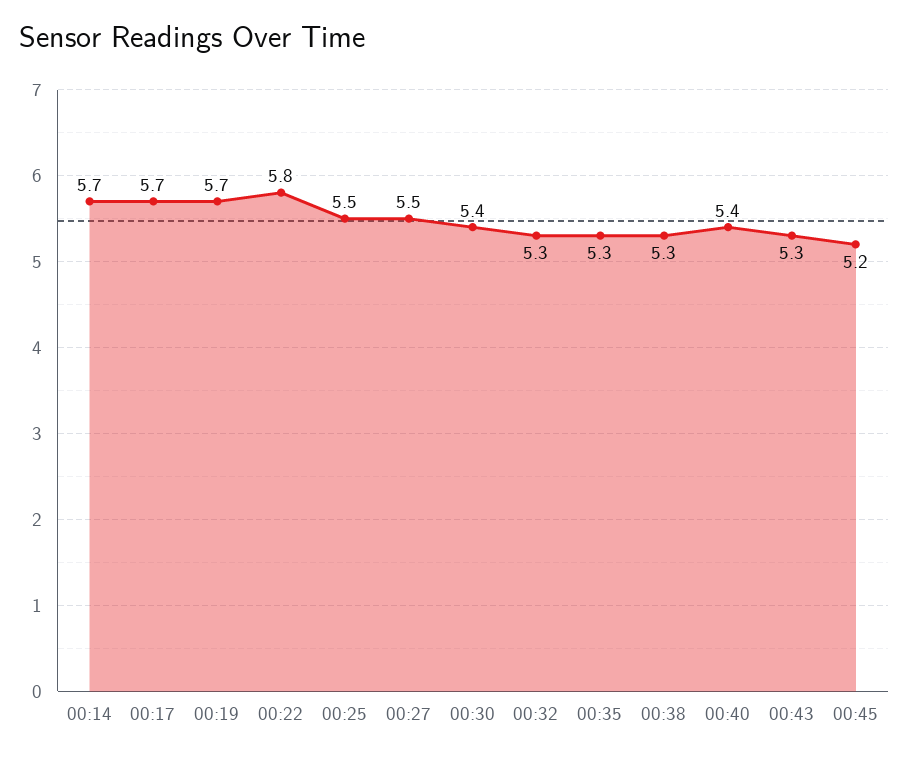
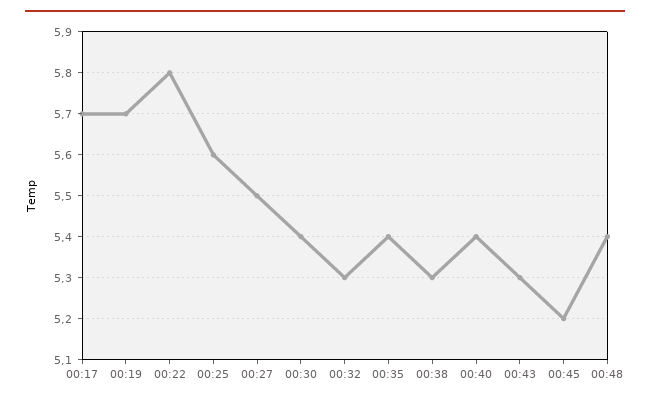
00:14: 5.7 -> none
00:25: 5.5 -> 5.6
00:35: 5.3 -> 5.4
00:48: none -> 5.4

